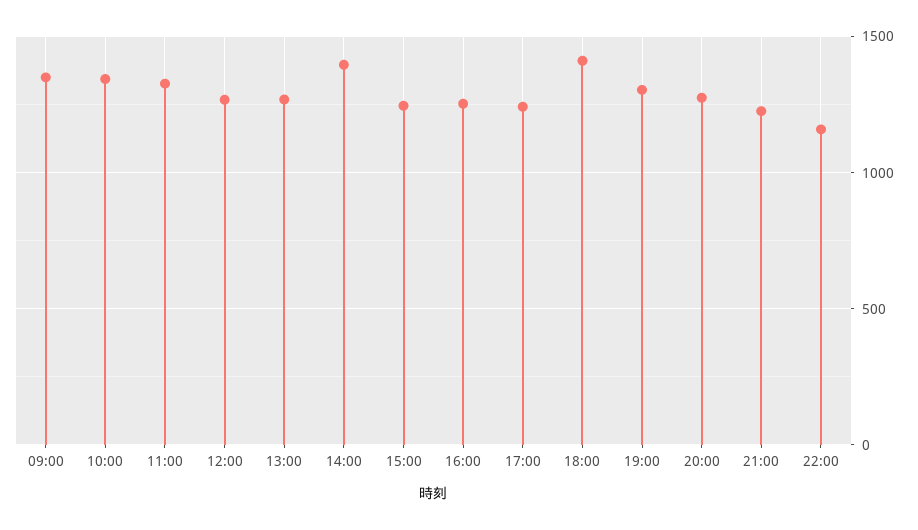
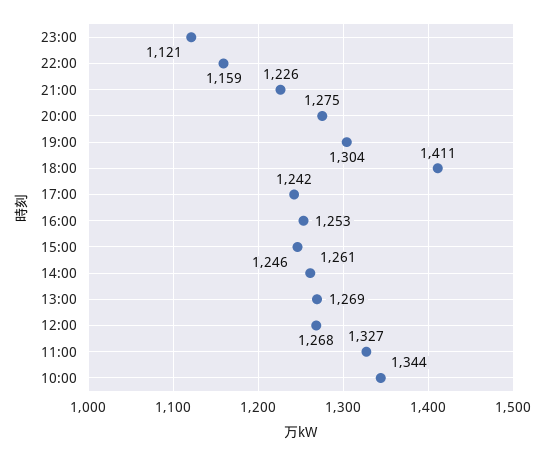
09:00: 1350 -> none
14:00: 1400 -> 1261
23:00: none -> 1121

